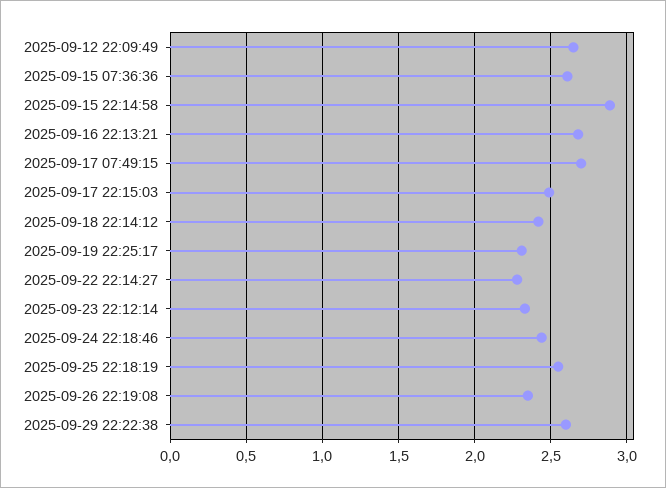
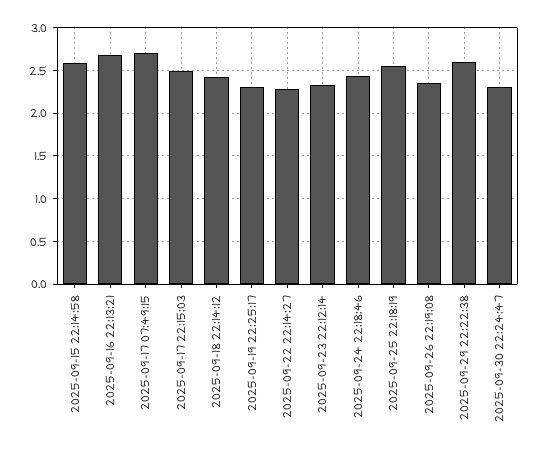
2025-09-12 22:09:49: 2.65 -> none
2025-09-15 07:36:36: 2.6 -> none
2025-09-15 22:14:58: 2.9 -> 2.6
2025-09-30 22:24:47: none -> 2.3

